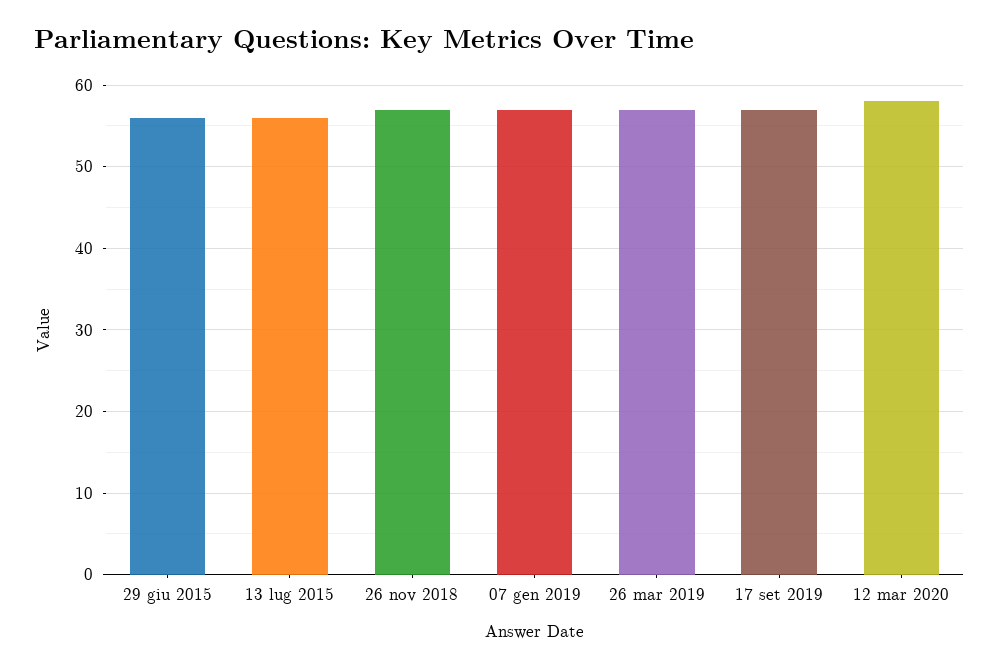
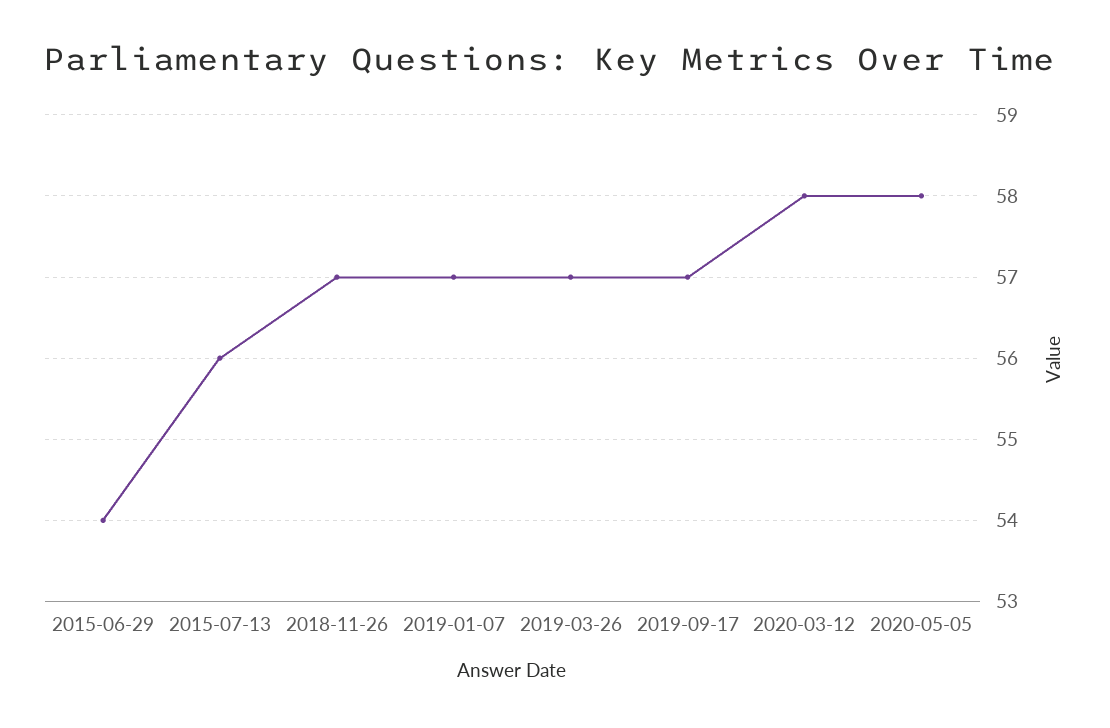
29 giu 2015: 56 -> 54
2020-05-05: none -> 58

